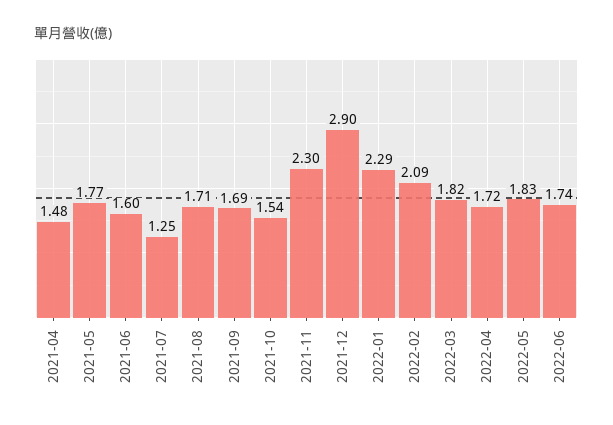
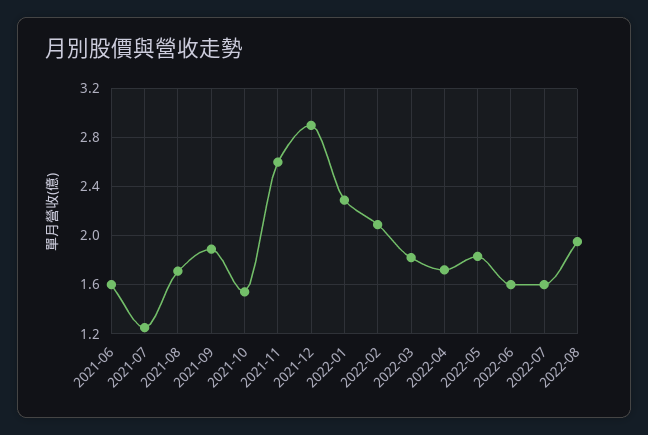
2021-04: 1.48 -> none
2021-05: 1.77 -> none
2021-09: 1.69 -> 1.9
2021-11: 2.3 -> 2.6
2022-06: 1.74 -> 1.6
2022-07: none -> 1.6
2022-08: none -> 1.95

